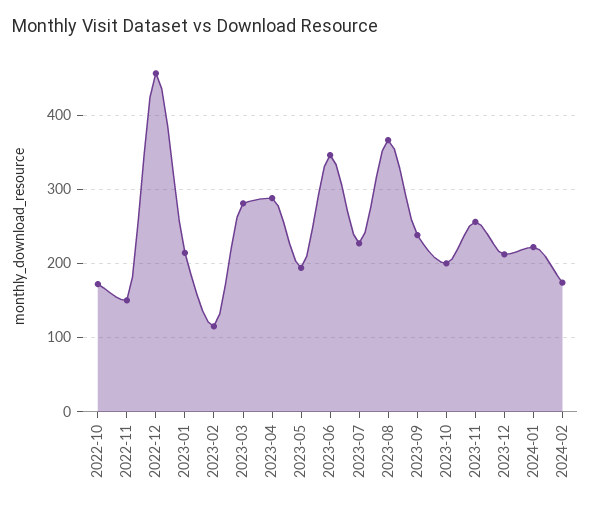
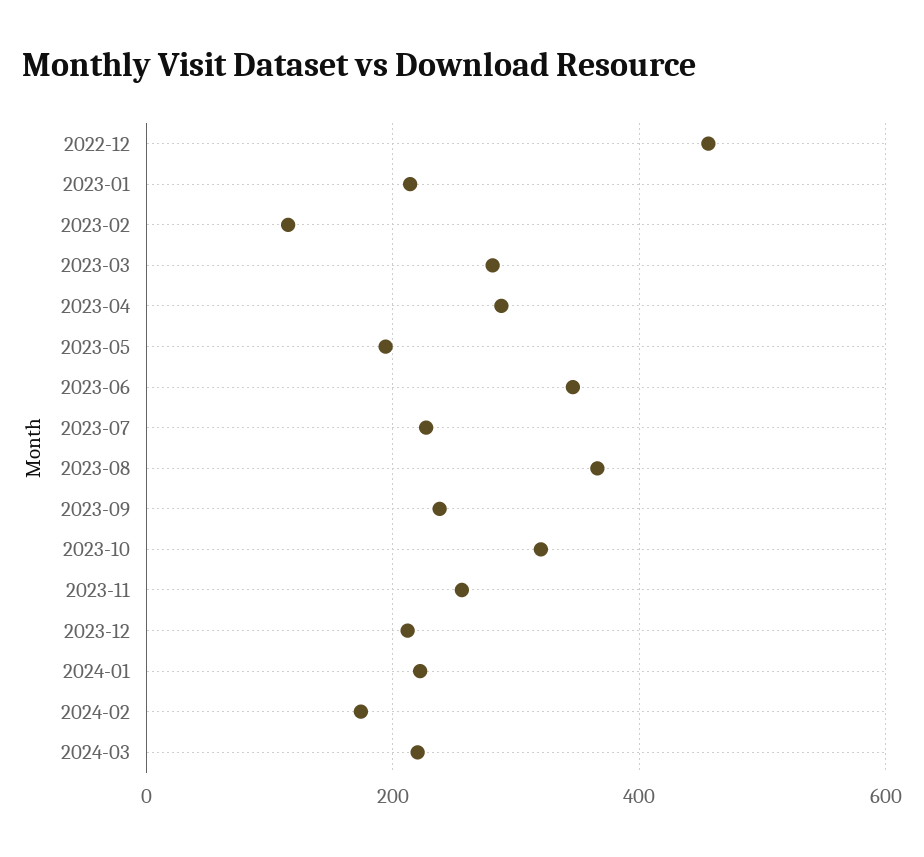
2022-10: 170 -> none
2022-11: 150 -> none
2023-10: 200 -> 320
2024-03: none -> 220

